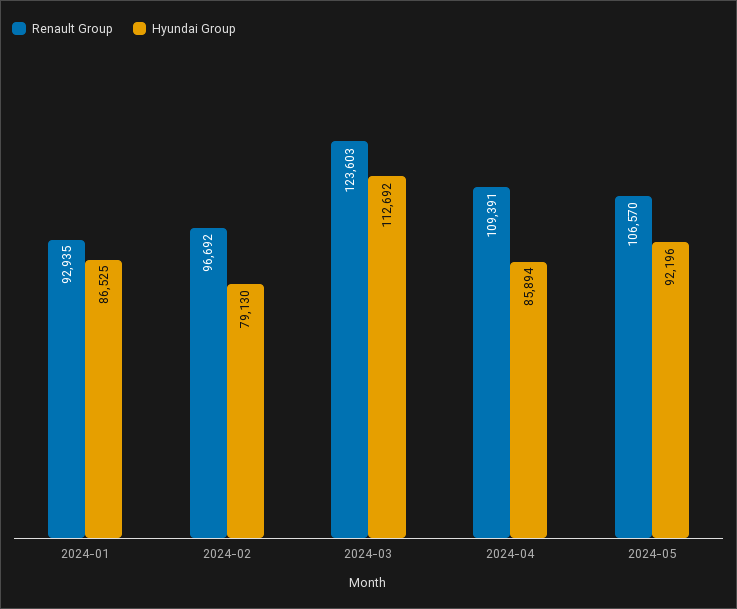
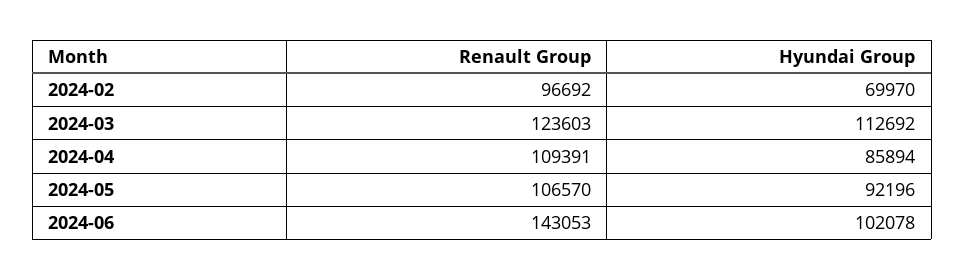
Renault Group, 2024-01: 92935 -> none
Hyundai Group, 2024-01: 86525 -> none
Hyundai Group, 2024-02: 79130 -> 69970
Renault Group, 2024-06: none -> 143053
Hyundai Group, 2024-06: none -> 102078

